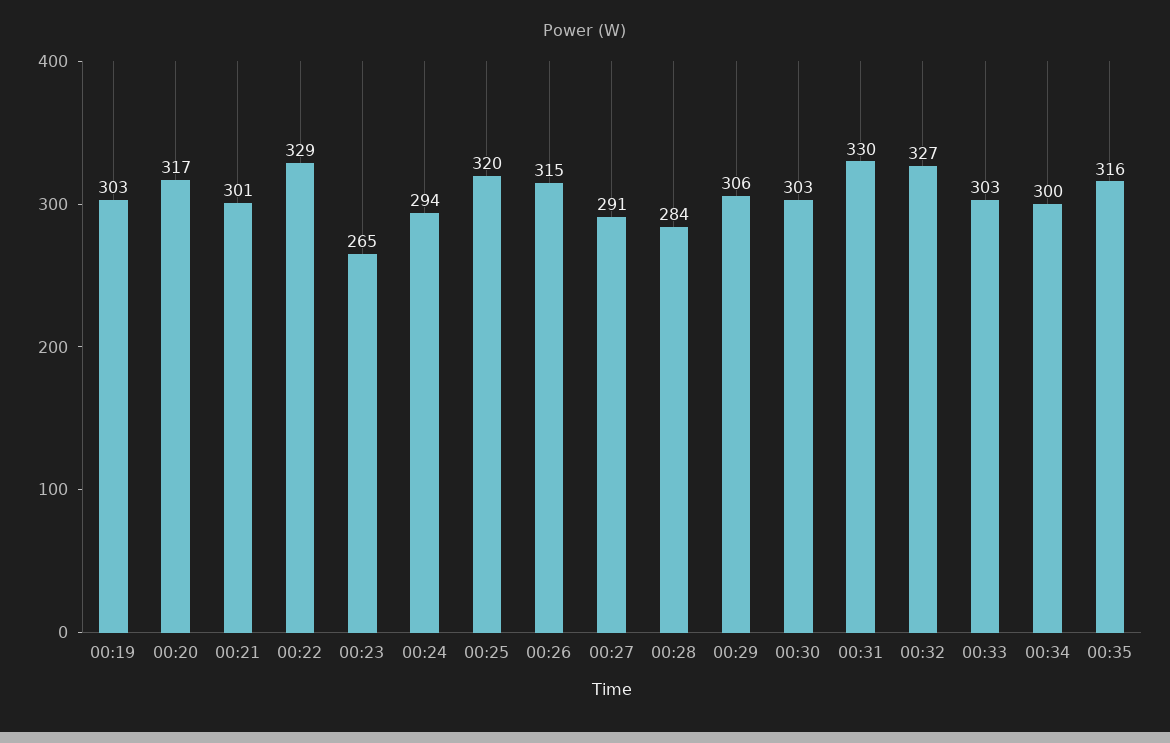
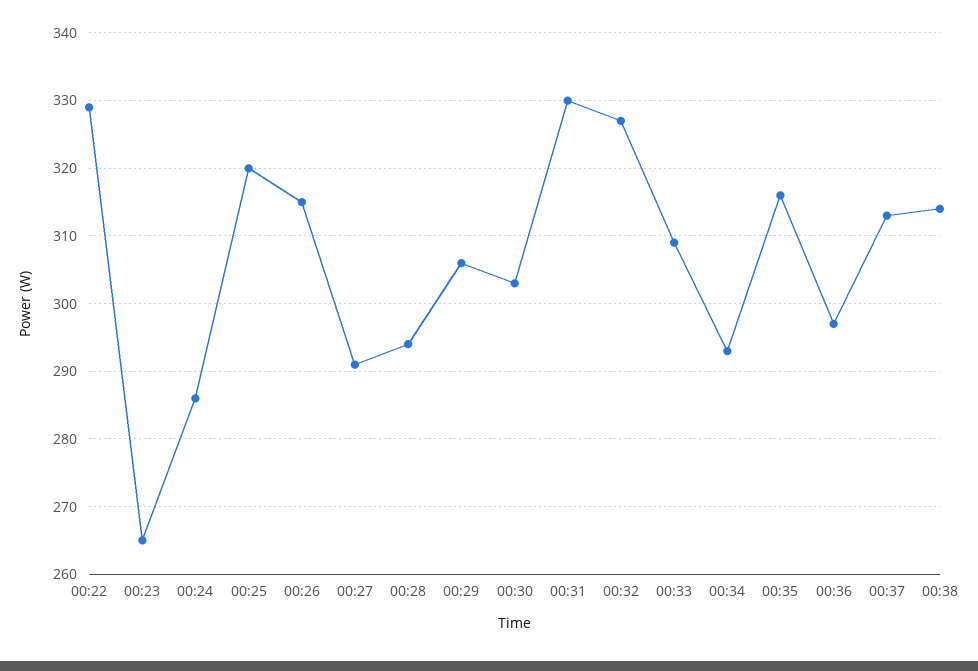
00:19: 303 -> none
00:20: 317 -> none
00:21: 301 -> none
00:24: 294 -> 286
00:28: 284 -> 294
00:33: 303 -> 309
00:34: 300 -> 293
00:36: none -> 297
00:37: none -> 313
00:38: none -> 314

